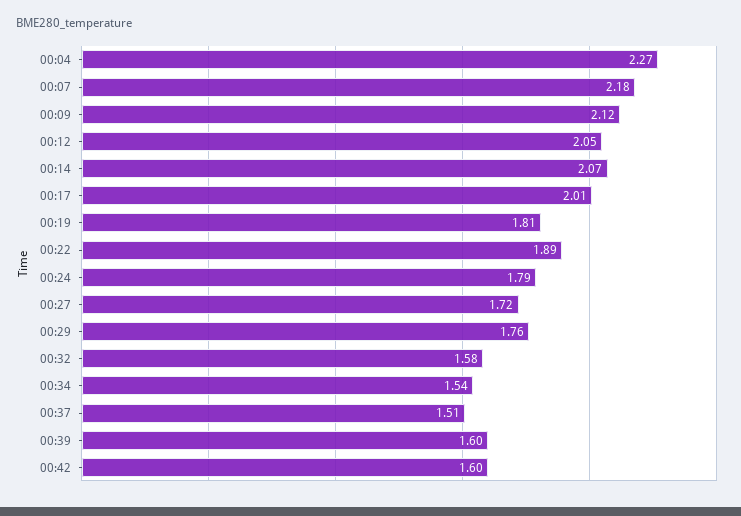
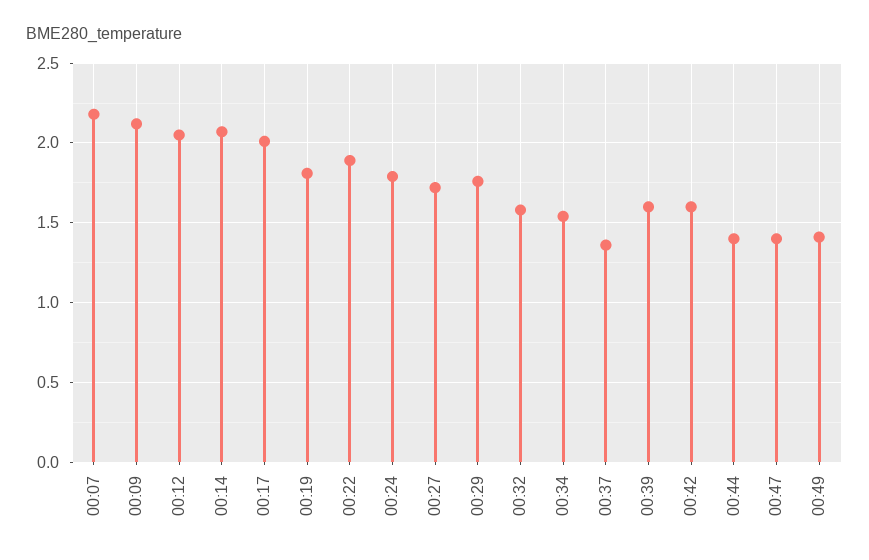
00:04: 2.27 -> none
00:37: 1.51 -> 1.35
00:44: none -> 1.4
00:47: none -> 1.4
00:49: none -> 1.4

